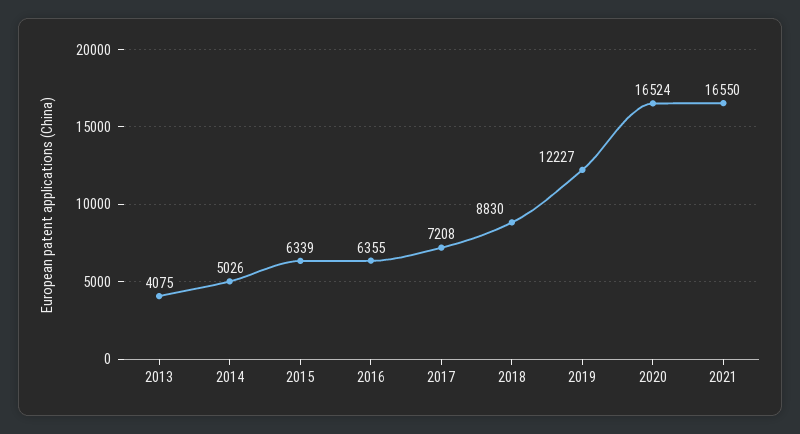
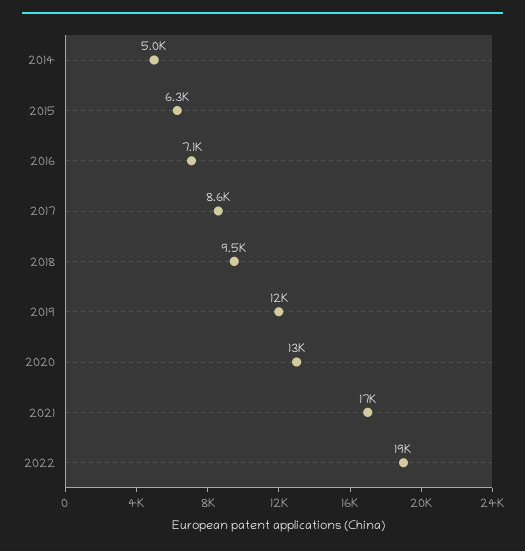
2013: 4075 -> none
2016: 6355 -> 7100
2017: 7208 -> 8600
2018: 8830 -> 9500
2020: 16524 -> 13000
2022: none -> 19000

